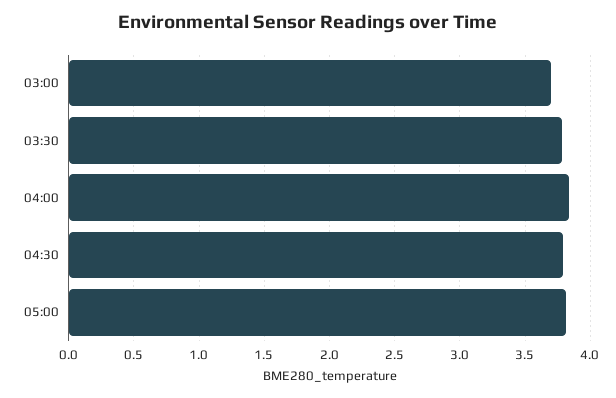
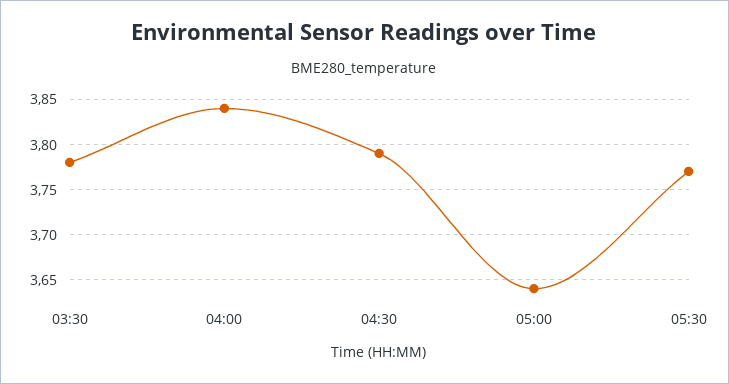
03:00: 3.7 -> none
05:00: 3.8 -> 3.64
05:30: none -> 3.77

